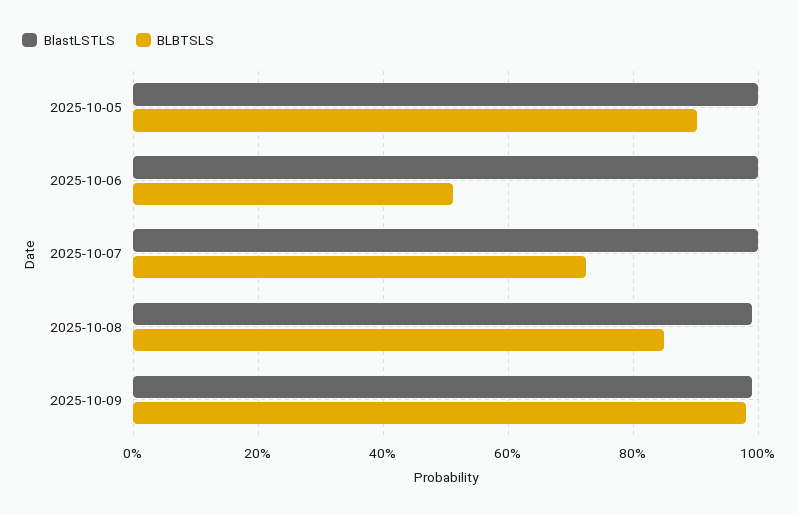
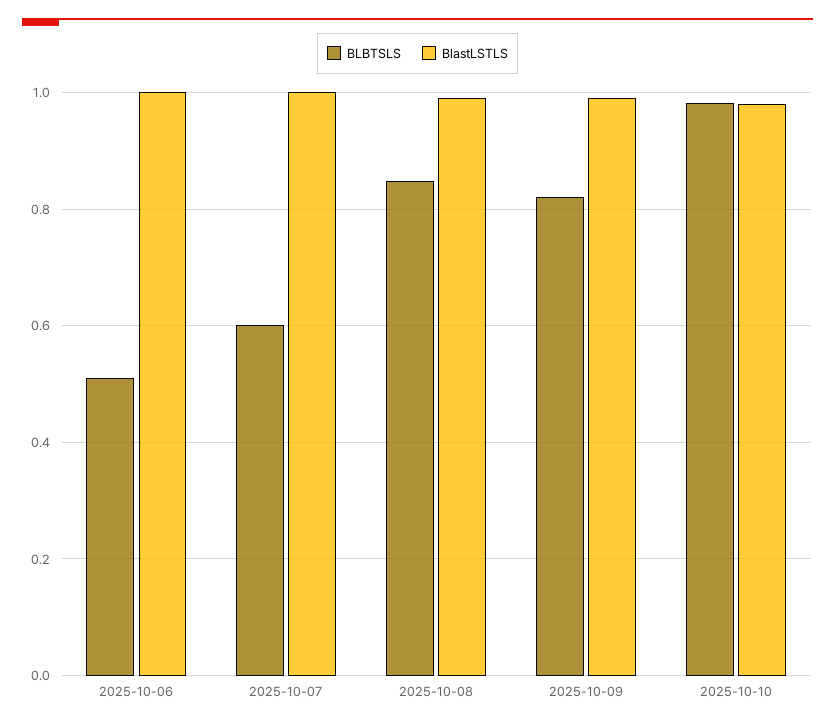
BlastLSTLS, 2025-10-05: 1 -> none
BLBTSLS, 2025-10-05: 0.9 -> none
BLBTSLS, 2025-10-07: 0.72 -> 0.6
BLBTSLS, 2025-10-09: 0.98 -> 0.82
BLBTSLS, 2025-10-10: none -> 0.98
BlastLSTLS, 2025-10-10: none -> 0.98

